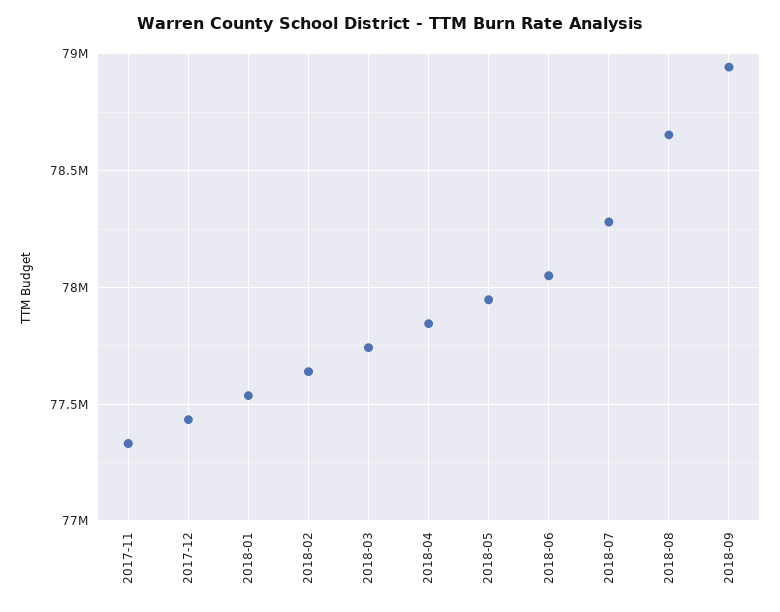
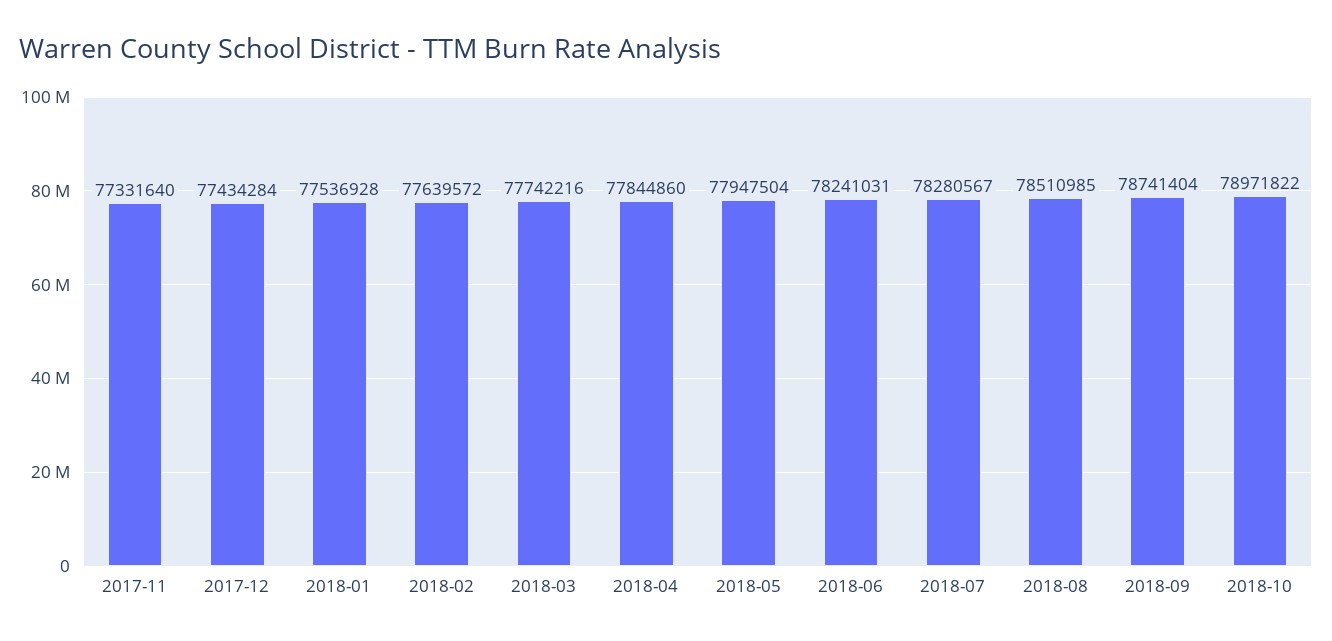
2018-06: 78050000 -> 78241031
2018-08: 78650000 -> 78510985
2018-09: 78950000 -> 78741404
2018-10: none -> 78971822

